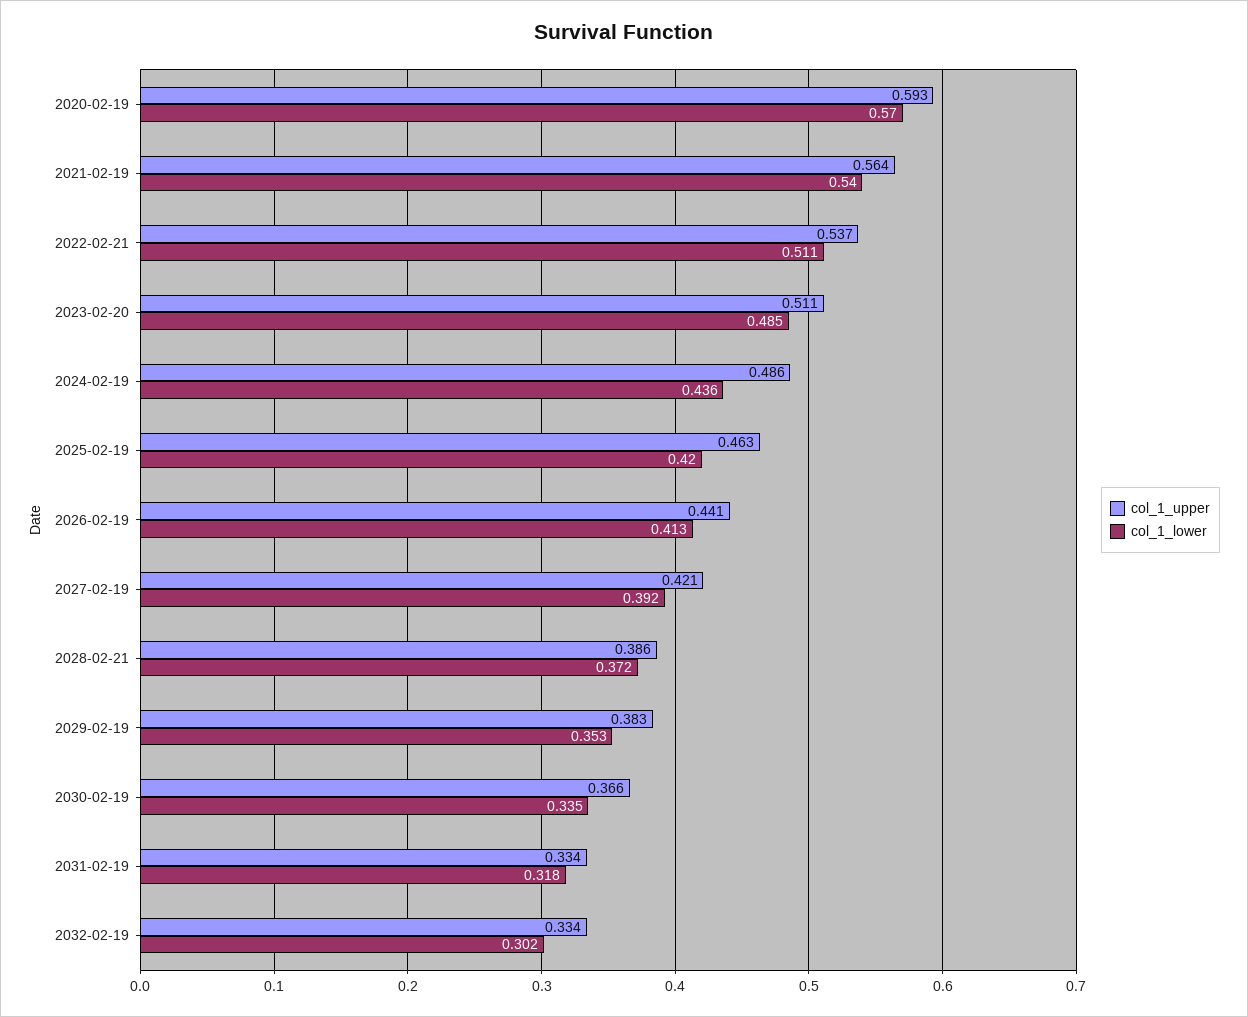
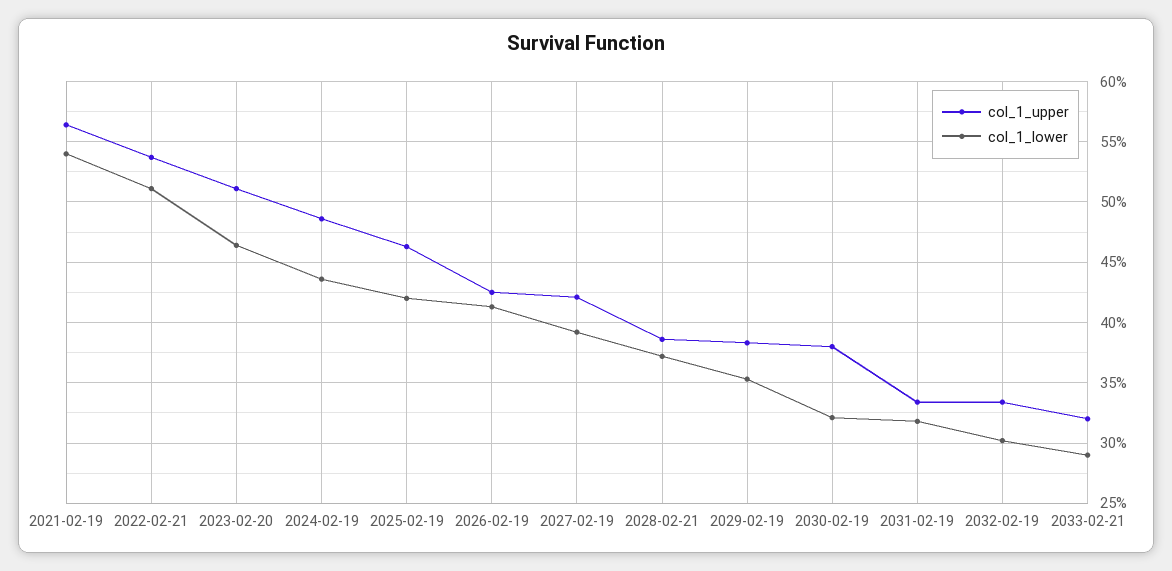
col_1_upper, 2020-02-19: 0.593 -> none
col_1_lower, 2020-02-19: 0.57 -> none
col_1_lower, 2023-02-20: 0.485 -> 0.465
col_1_upper, 2026-02-19: 0.441 -> 0.425
col_1_upper, 2030-02-19: 0.366 -> 0.38
col_1_lower, 2030-02-19: 0.335 -> 0.32
col_1_upper, 2033-02-21: none -> 0.32
col_1_lower, 2033-02-21: none -> 0.29

